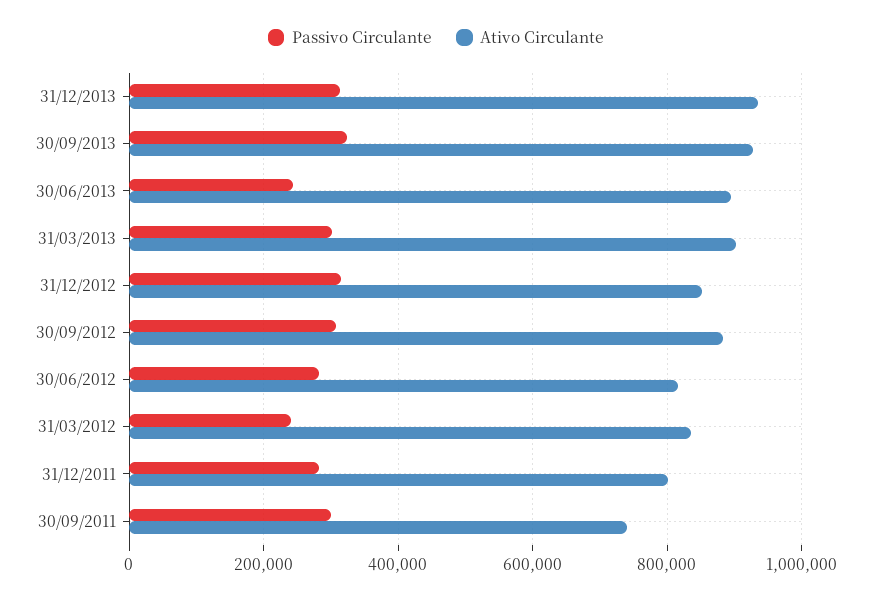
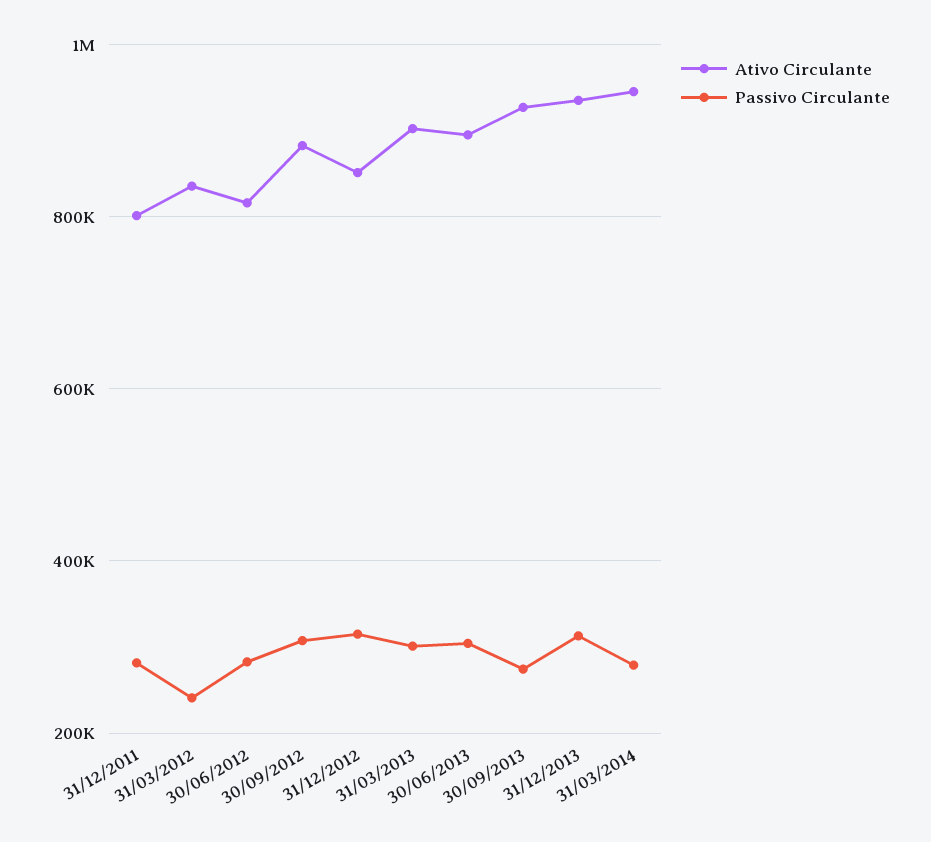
Passivo Circulante, 30/09/2013: 320000 -> 280000
Passivo Circulante, 30/06/2013: 240000 -> 300000
Passivo Circulante, 30/09/2011: 300000 -> none
Ativo Circulante, 30/09/2011: 740000 -> none
Ativo Circulante, 31/03/2014: none -> 940000
Passivo Circulante, 31/03/2014: none -> 280000

